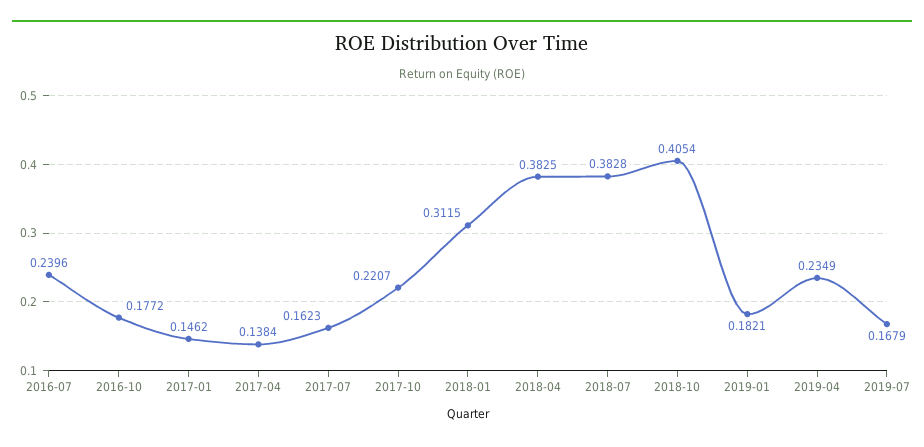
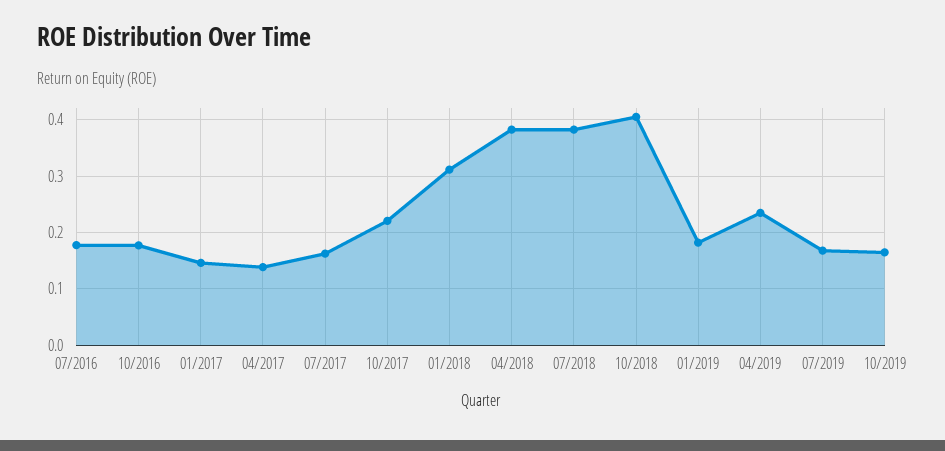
2016-07: 0.2396 -> 0.18
10/2019: none -> 0.16

